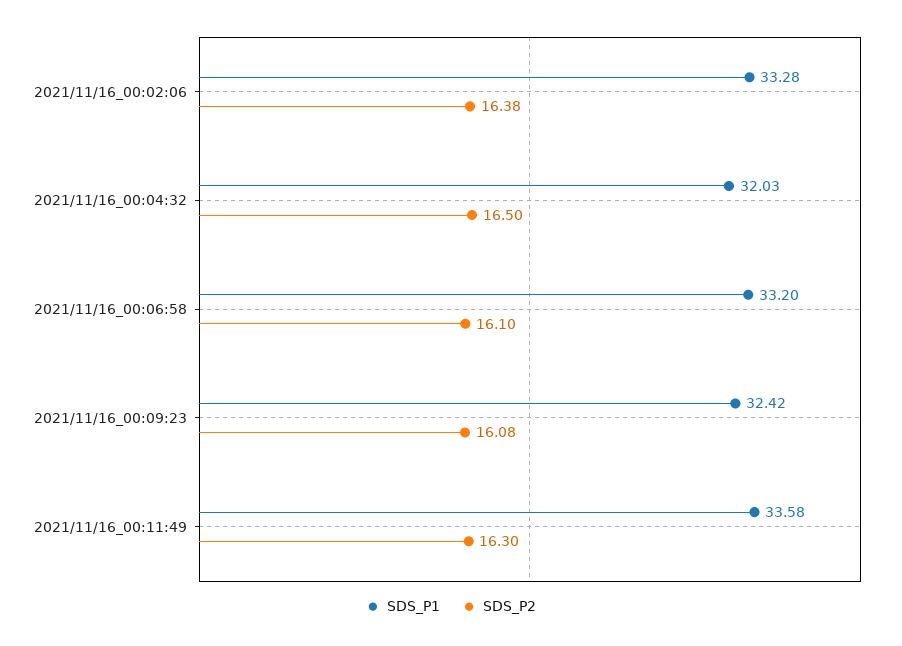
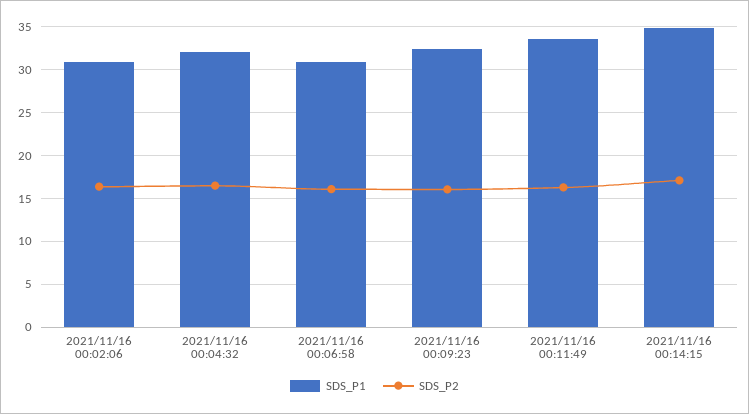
SDS_P1, 2021/11/16_00:02:06: 33.28 -> 31
SDS_P1, 2021/11/16_00:06:58: 33.2 -> 31
SDS_P1, 2021/11/16 00:14:15: none -> 35
SDS_P2, 2021/11/16 00:14:15: none -> 17

